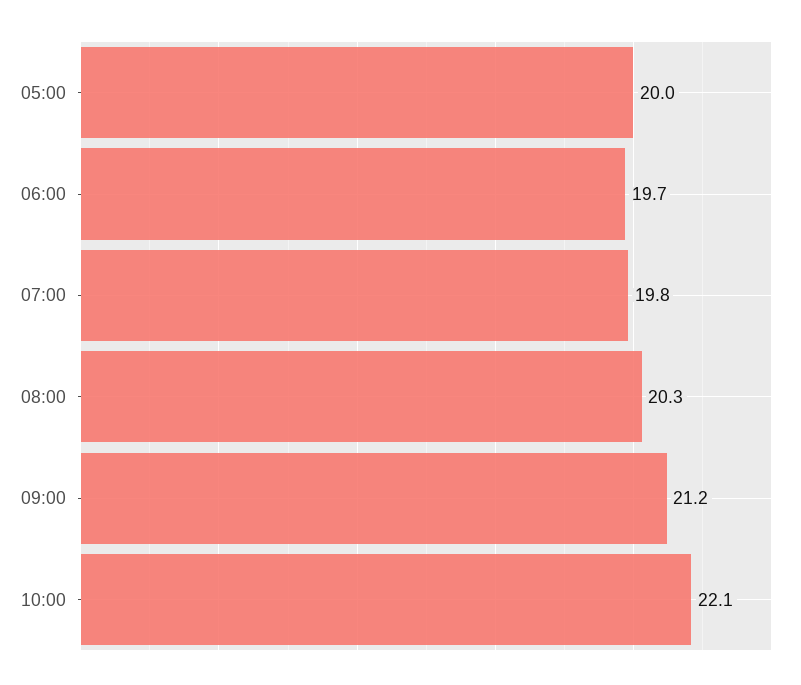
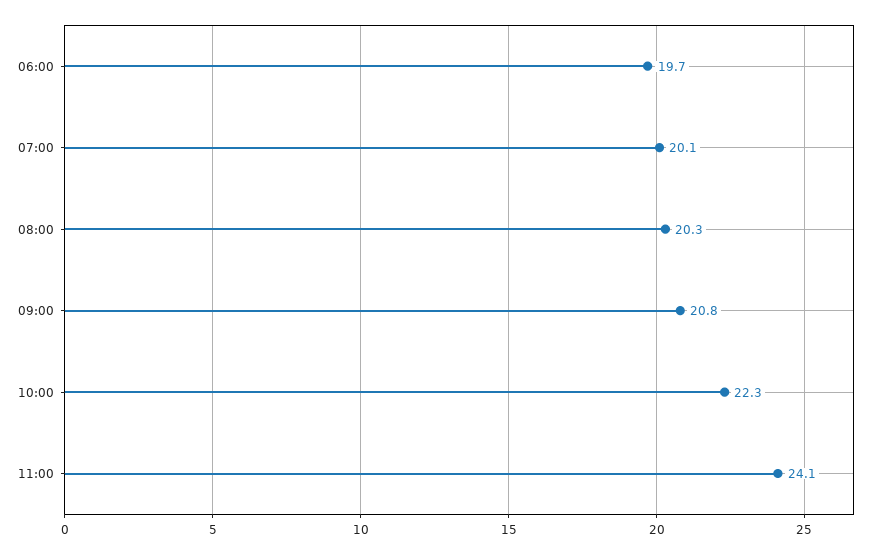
05:00: 20 -> none
07:00: 19.8 -> 20.1
09:00: 21.2 -> 20.8
10:00: 22.1 -> 22.3
11:00: none -> 24.1

